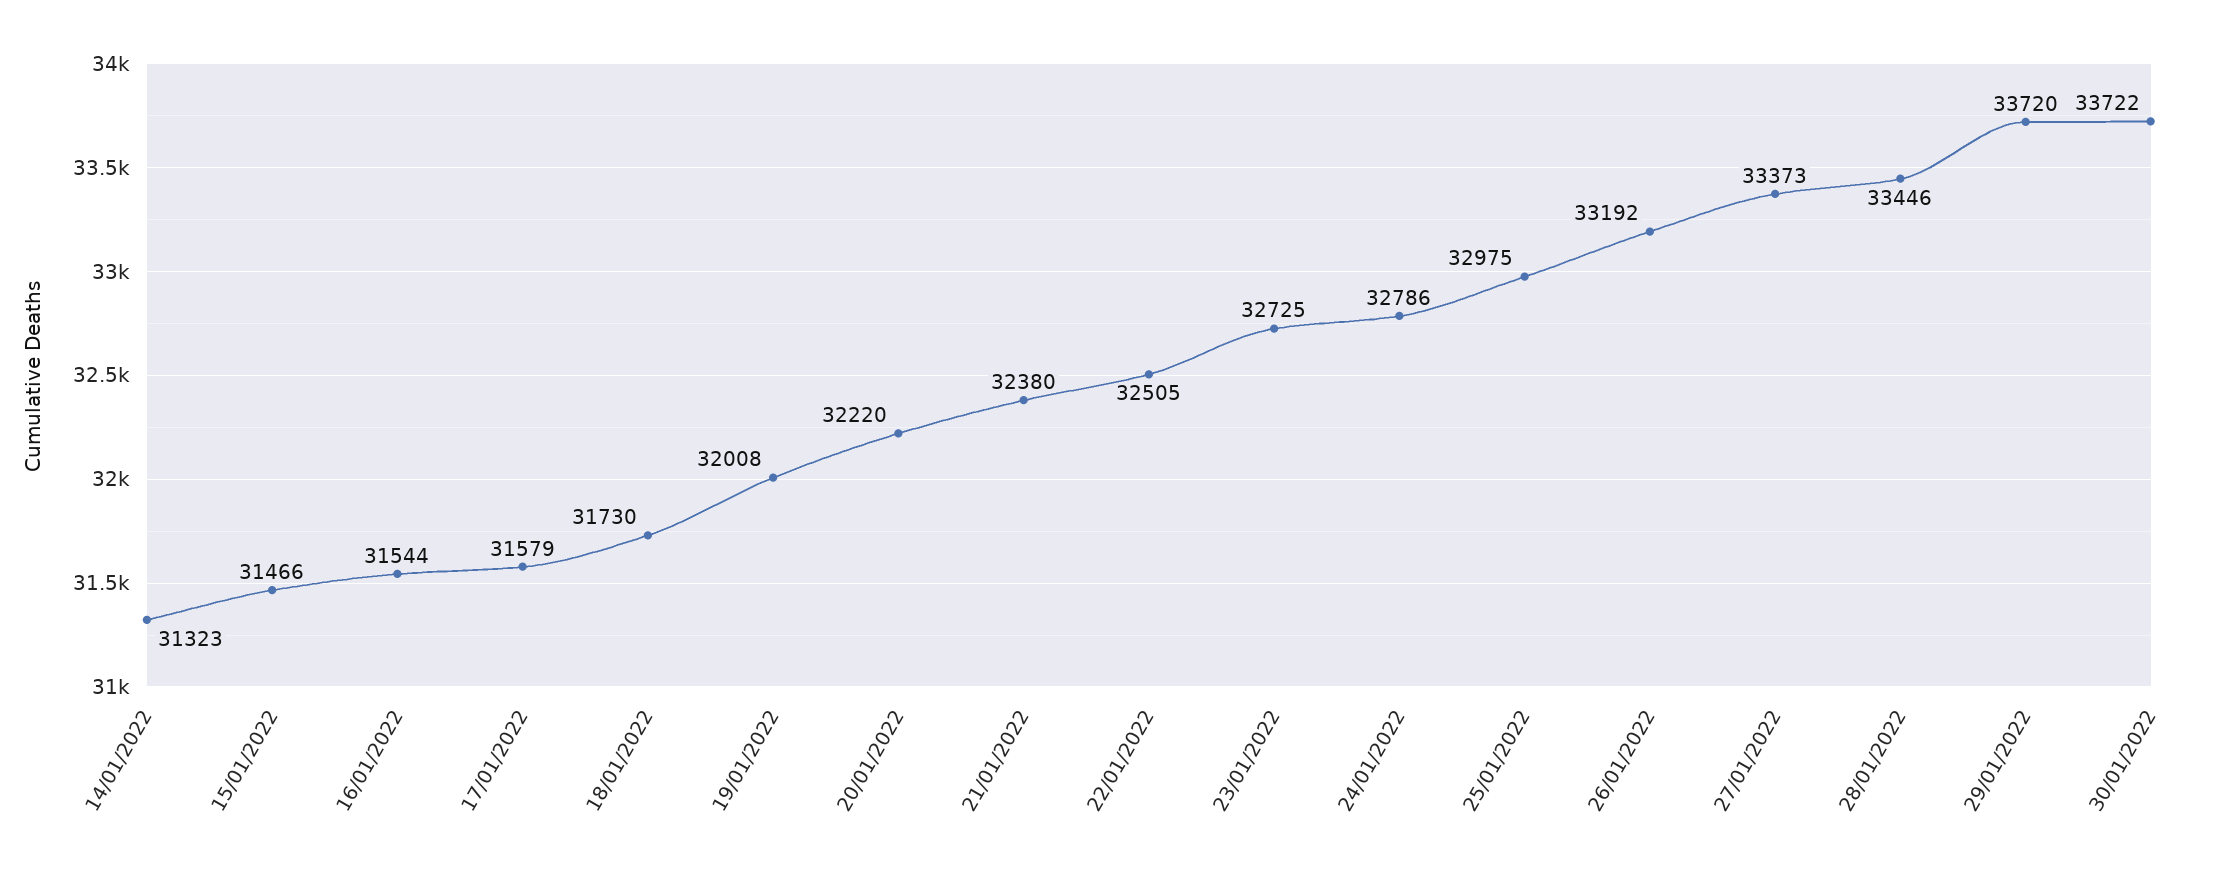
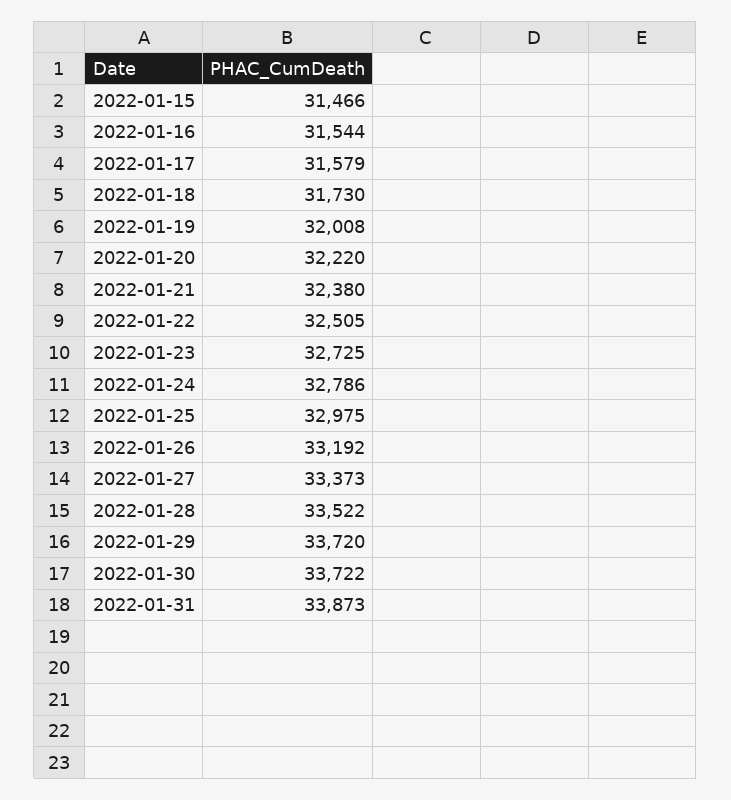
14/01/2022: 31323 -> none
28/01/2022: 33446 -> 33522
2022-01-31: none -> 33873

